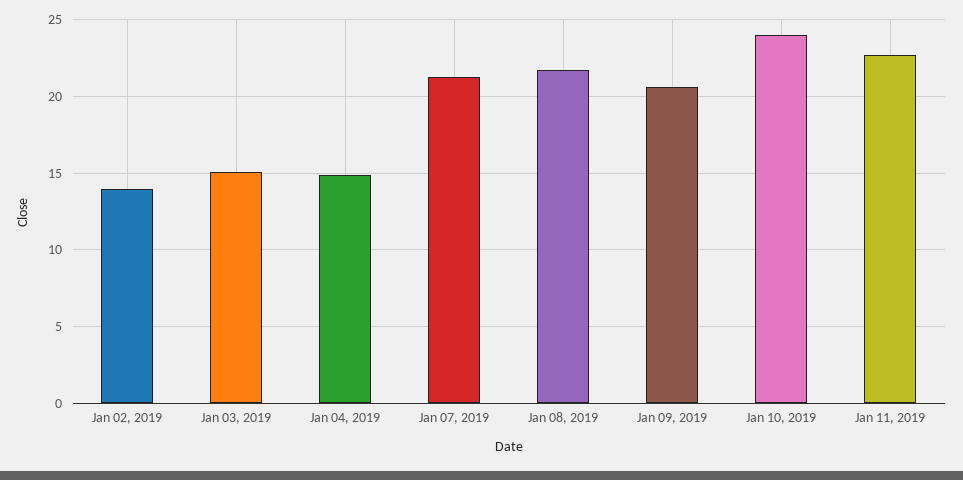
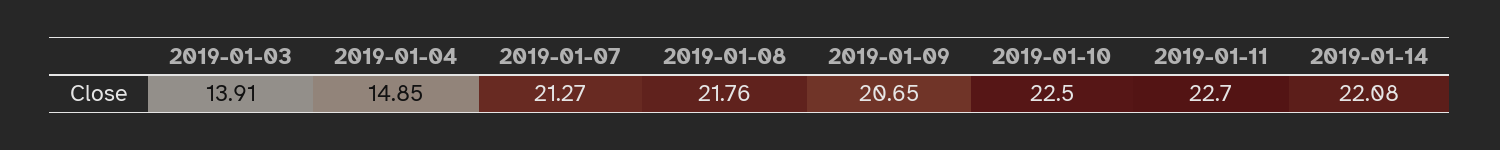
Jan 02, 2019: 14 -> none
Jan 03, 2019: 15 -> 13.91
Jan 10, 2019: 24 -> 22.5
2019-01-14: none -> 22.08

